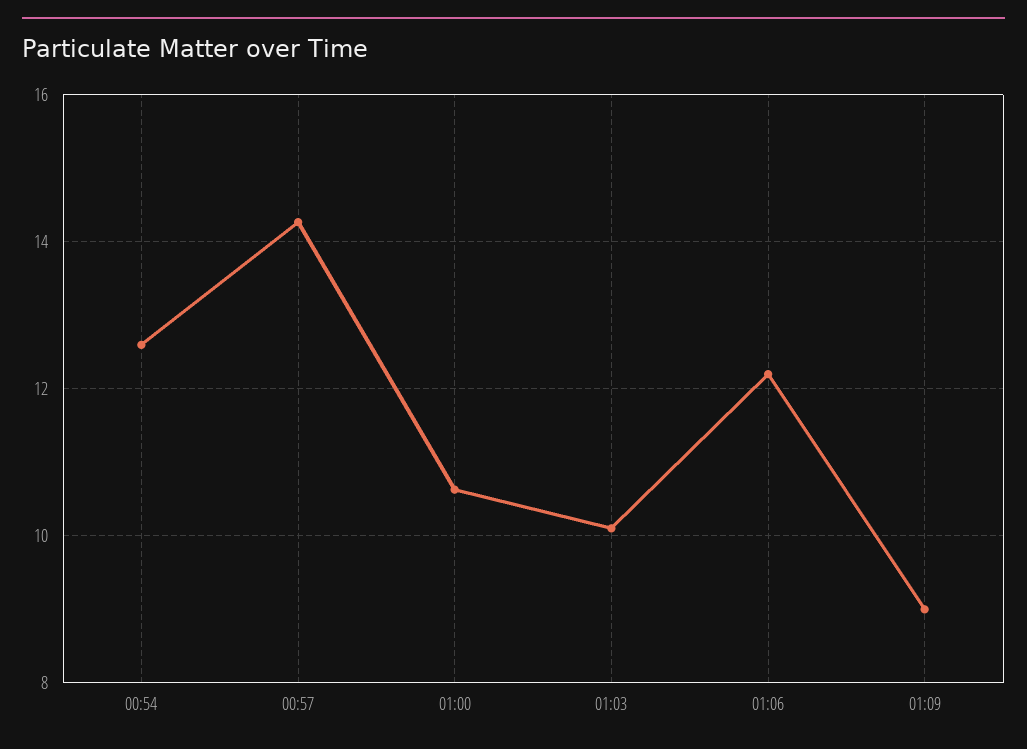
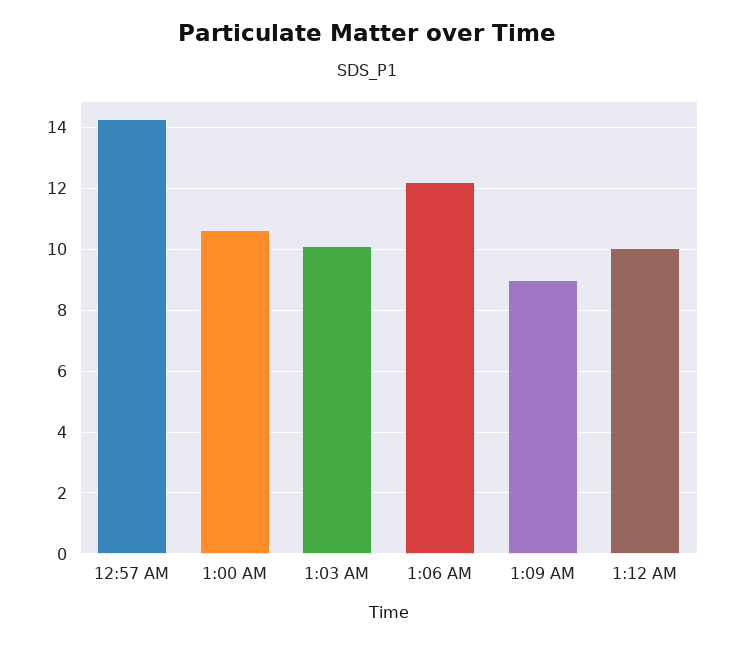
00:54: 12.6 -> none
1:12 AM: none -> 10

